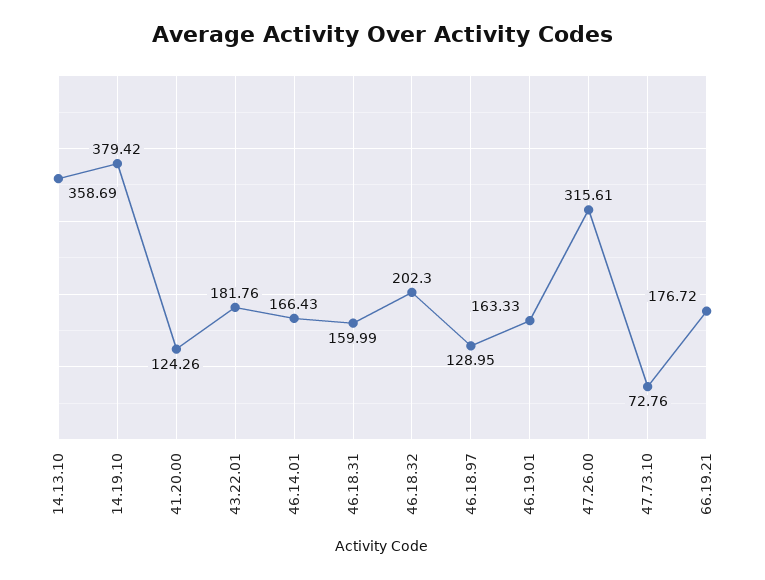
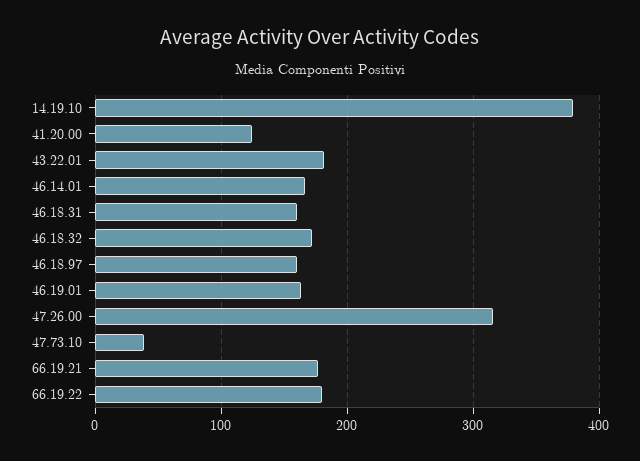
14.13.10: 358.69 -> none
46.18.32: 202.3 -> 170
46.18.97: 128.95 -> 160
47.73.10: 72.76 -> 40
66.19.22: none -> 180

